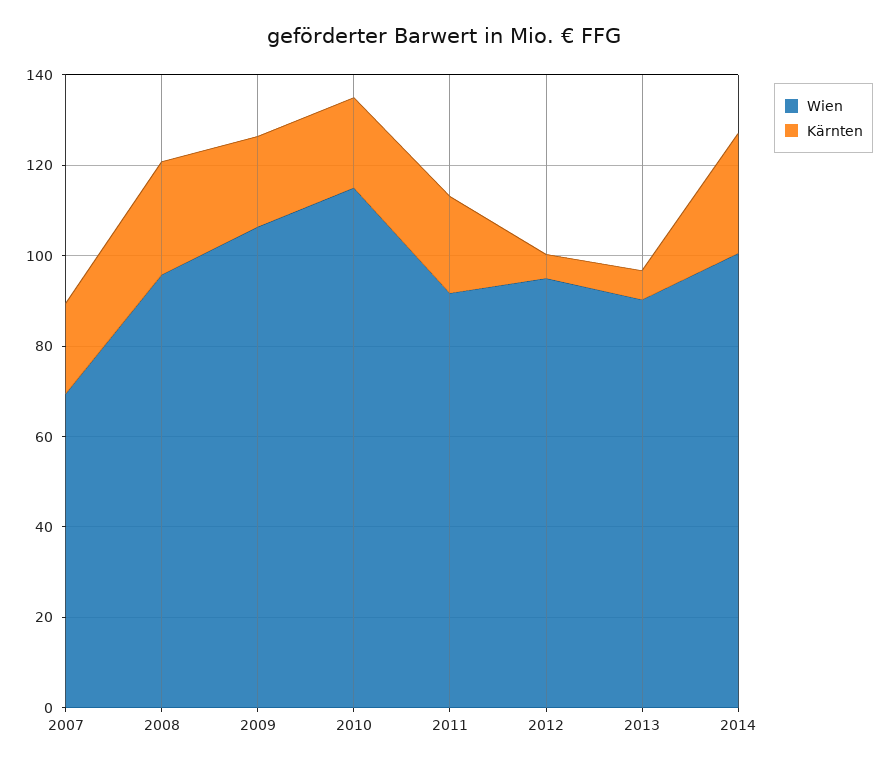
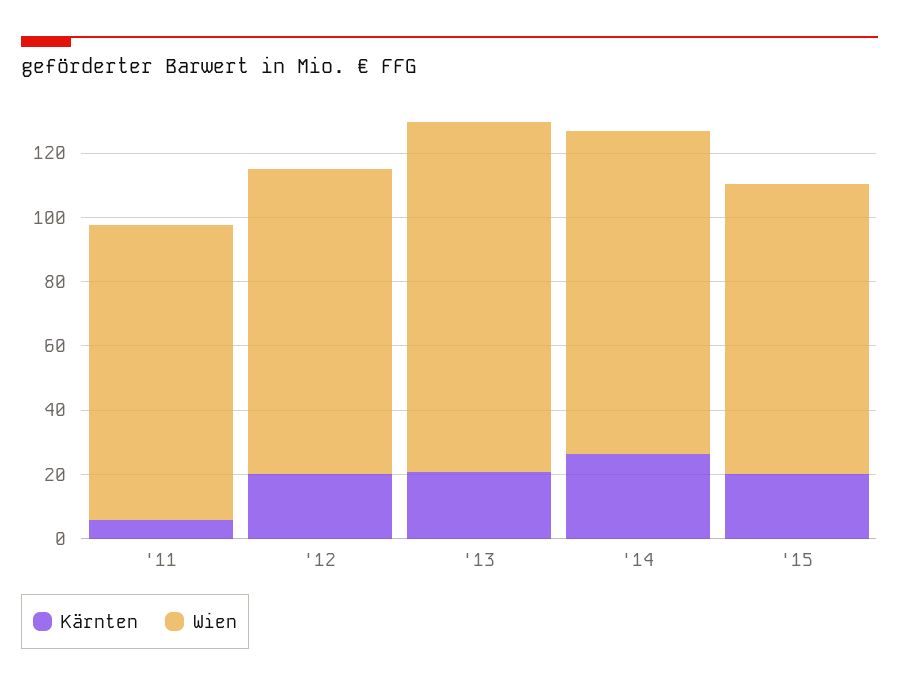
Wien, 2007: 70 -> none
Kärnten, 2007: 20 -> none
Wien, 2008: 95 -> none
Kärnten, 2008: 25 -> none
Wien, 2009: 105 -> none
Kärnten, 2009: 20 -> none
Wien, 2010: 115 -> none
Kärnten, 2010: 20 -> none
Kärnten, 2011: 20 -> 5
Kärnten, 2012: 5 -> 20
Wien, 2013: 90 -> 110
Kärnten, 2013: 5 -> 20
Kärnten, '15: none -> 20
Wien, '15: none -> 90

